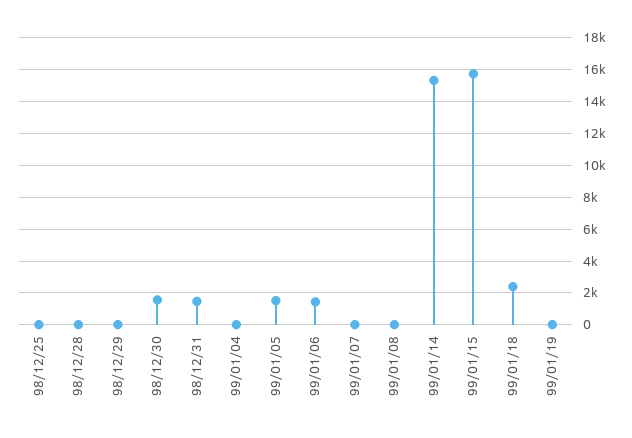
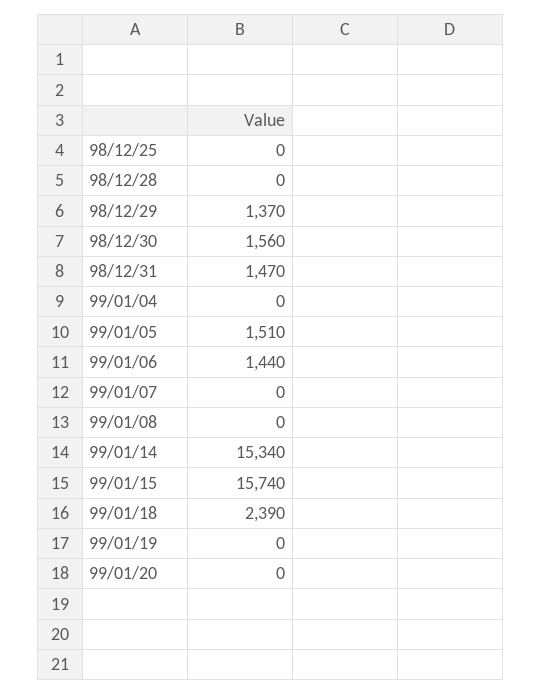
98/12/29: 0 -> 1370
99/01/20: none -> 0

